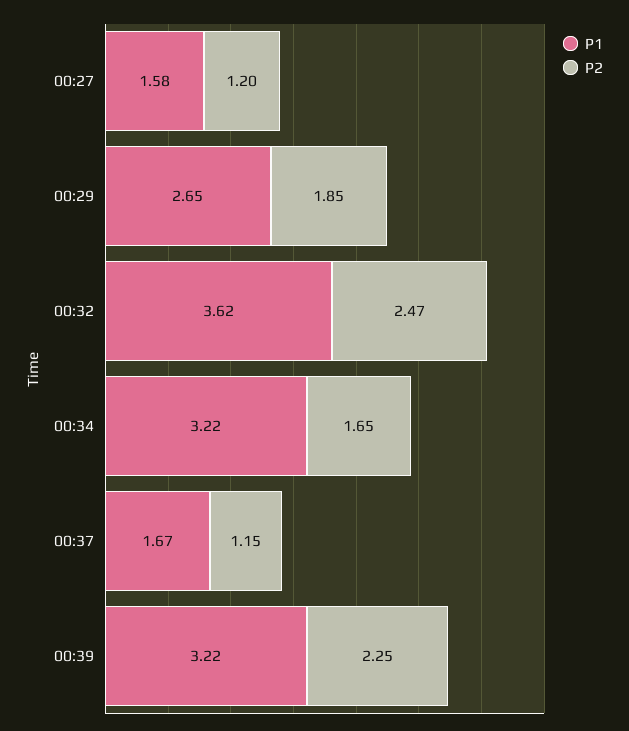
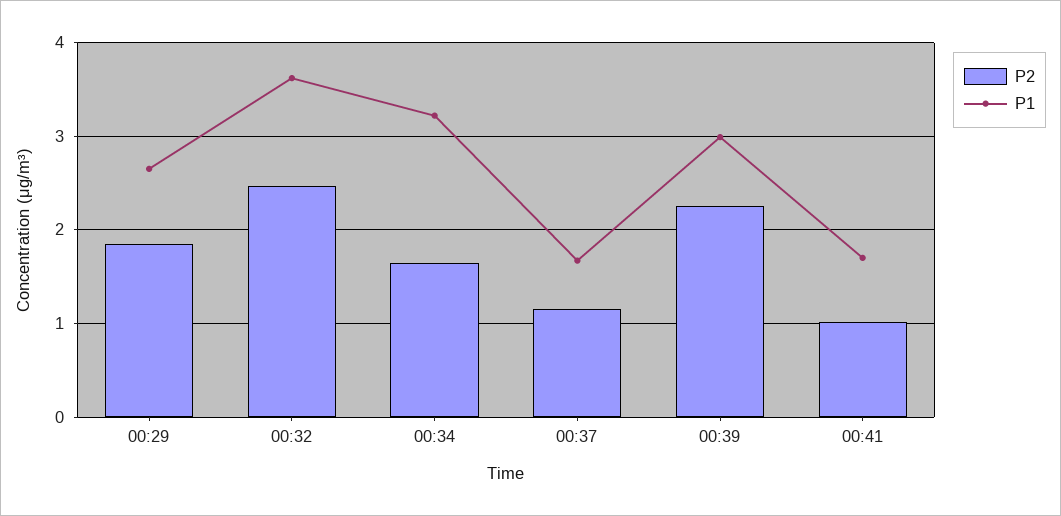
P1, 00:27: 1.58 -> none
P2, 00:27: 1.2 -> none
P1, 00:39: 3.22 -> 3
P2, 00:41: none -> 1
P1, 00:41: none -> 1.7

